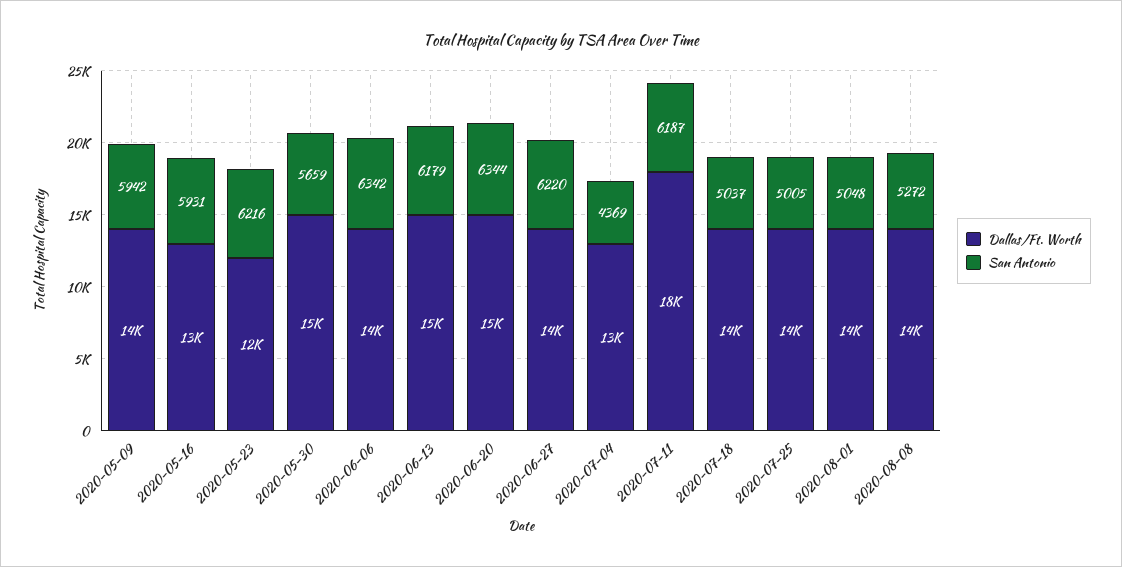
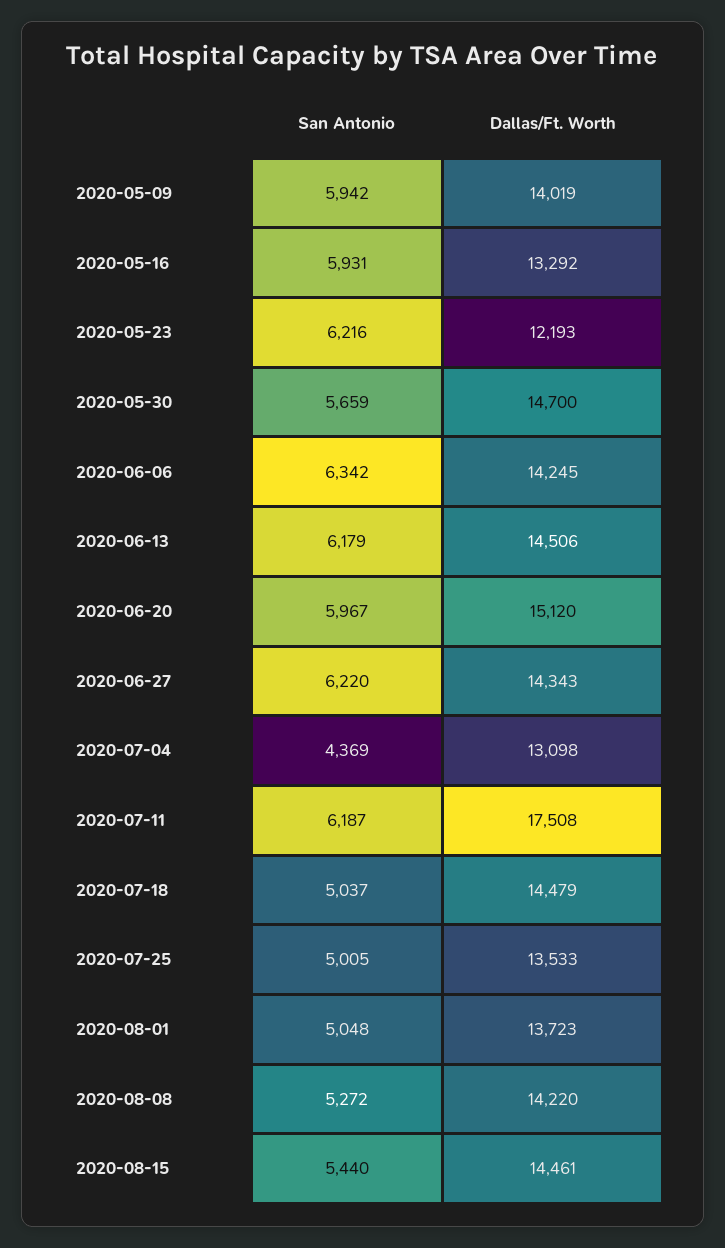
San Antonio, 2020-06-20: 6344 -> 5967
San Antonio, 2020-08-15: none -> 5440
Dallas/Ft. Worth, 2020-08-15: none -> 14461

